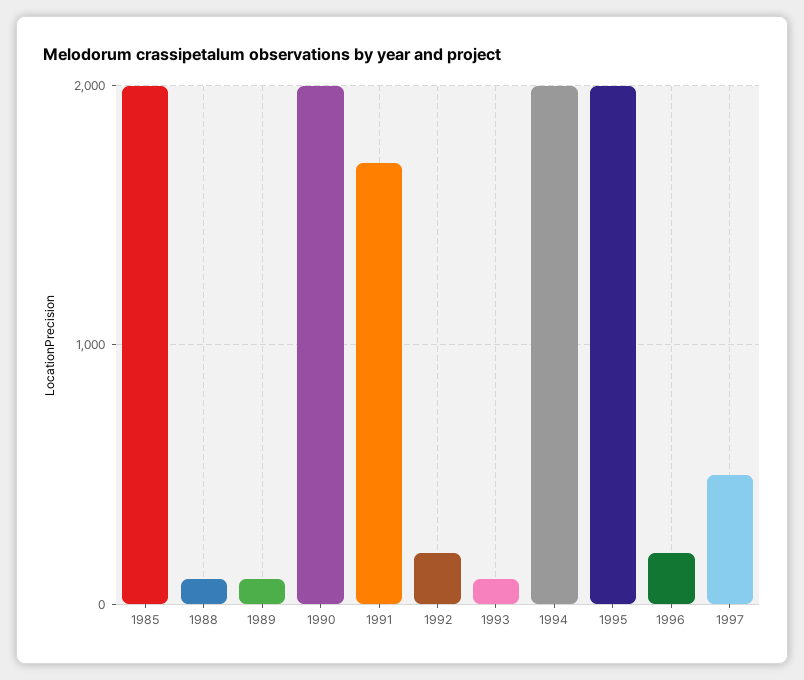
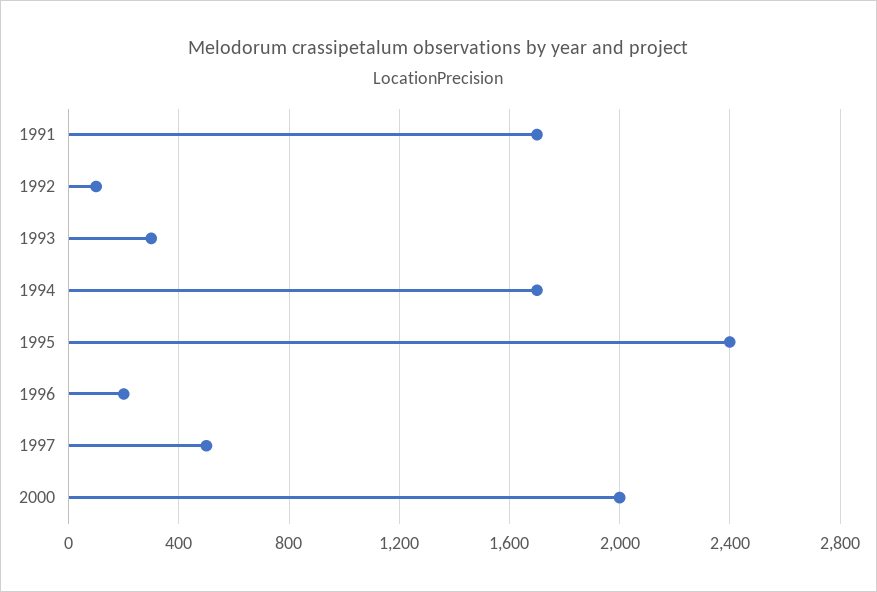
1985: 2000 -> none
1988: 100 -> none
1989: 100 -> none
1990: 2000 -> none
1992: 200 -> 100
1993: 100 -> 300
1994: 2000 -> 1700
1995: 2000 -> 2400
2000: none -> 2000

